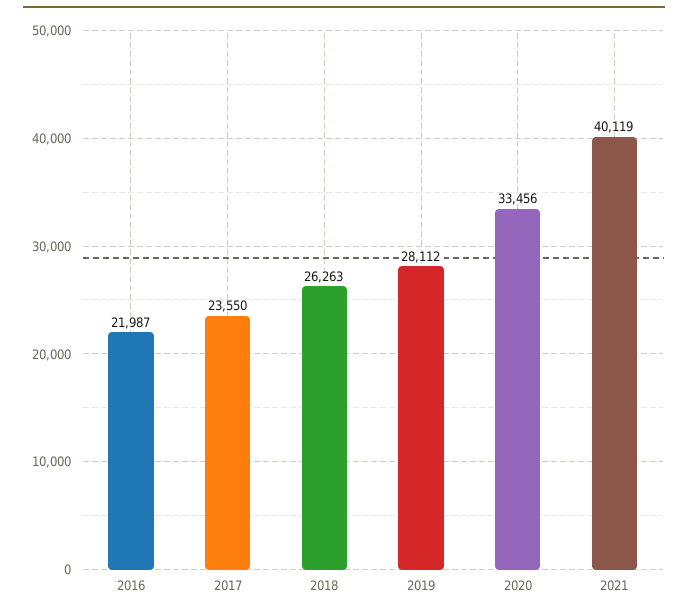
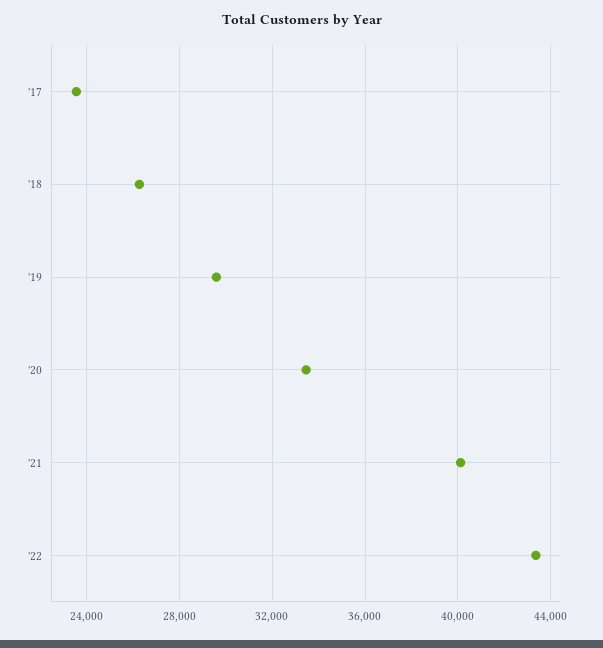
2016: 21987 -> none
2019: 28112 -> 29500
'22: none -> 43500

